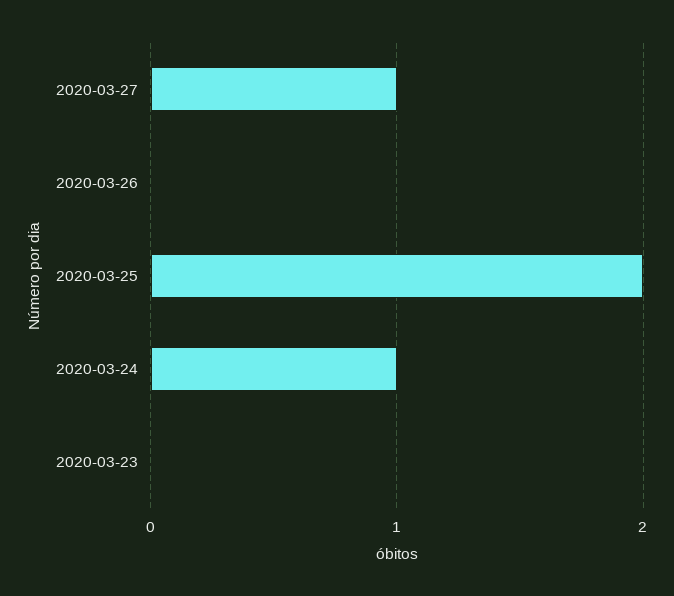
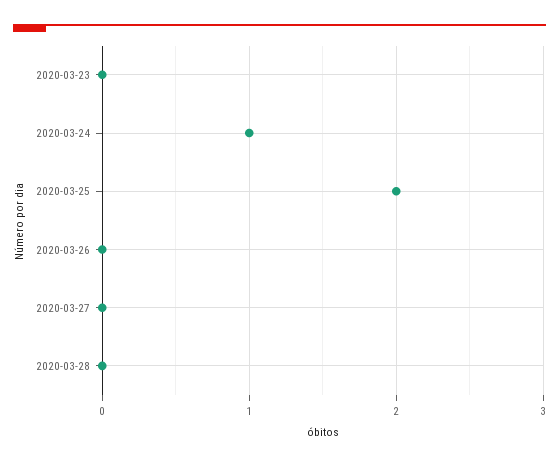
2020-03-27: 1 -> 0
2020-03-28: none -> 0

